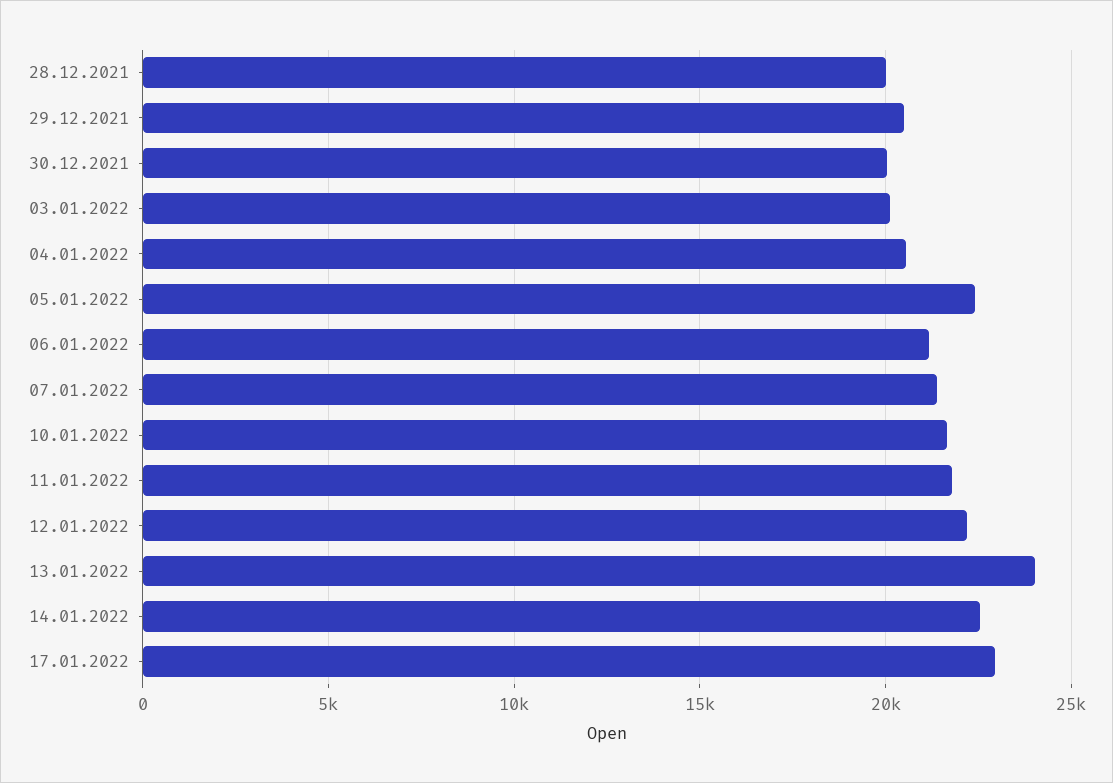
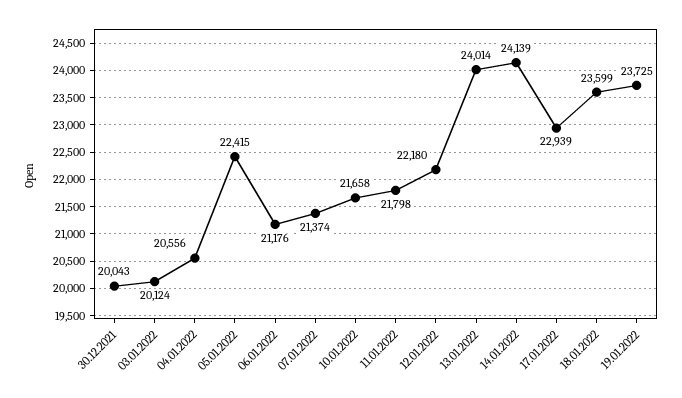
28.12.2021: 20000 -> none
29.12.2021: 20500 -> none
14.01.2022: 22500 -> 24139
18.01.2022: none -> 23599
19.01.2022: none -> 23725

